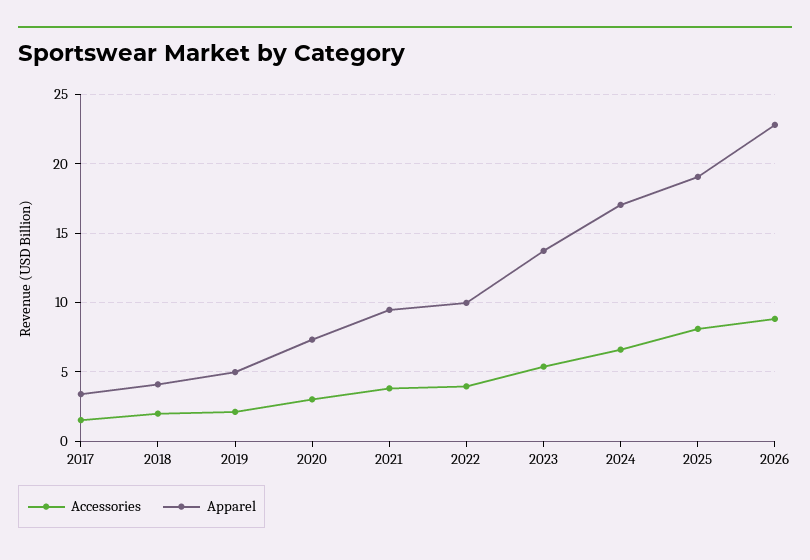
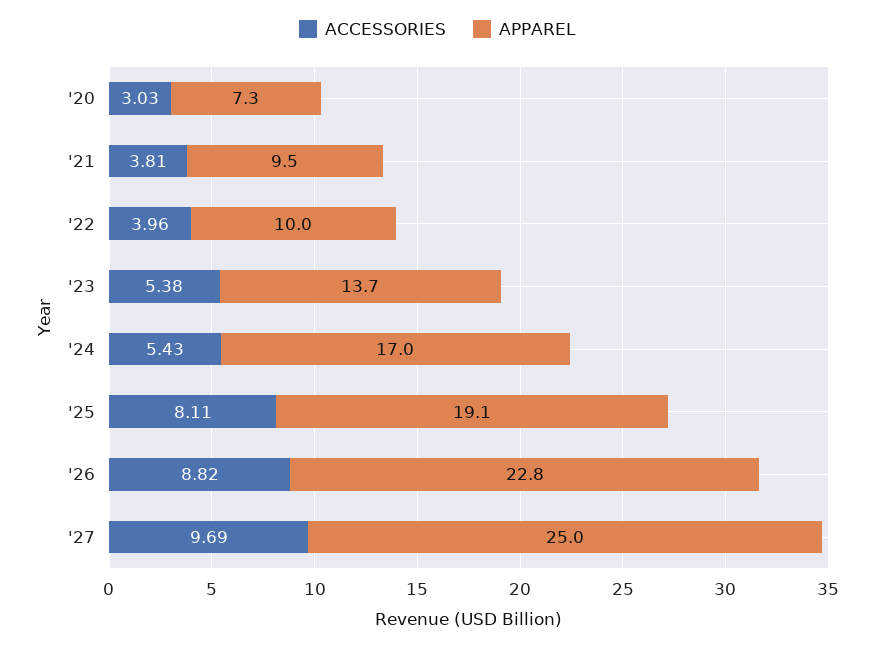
Accessories, 2017: 1.5 -> none
Apparel, 2017: 3.5 -> none
Accessories, 2018: 2 -> none
Apparel, 2018: 4 -> none
Accessories, 2019: 2 -> none
Apparel, 2019: 5 -> none
Accessories, 2024: 6.5 -> 5.43
Accessories, '27: none -> 9.69
Apparel, '27: none -> 25

